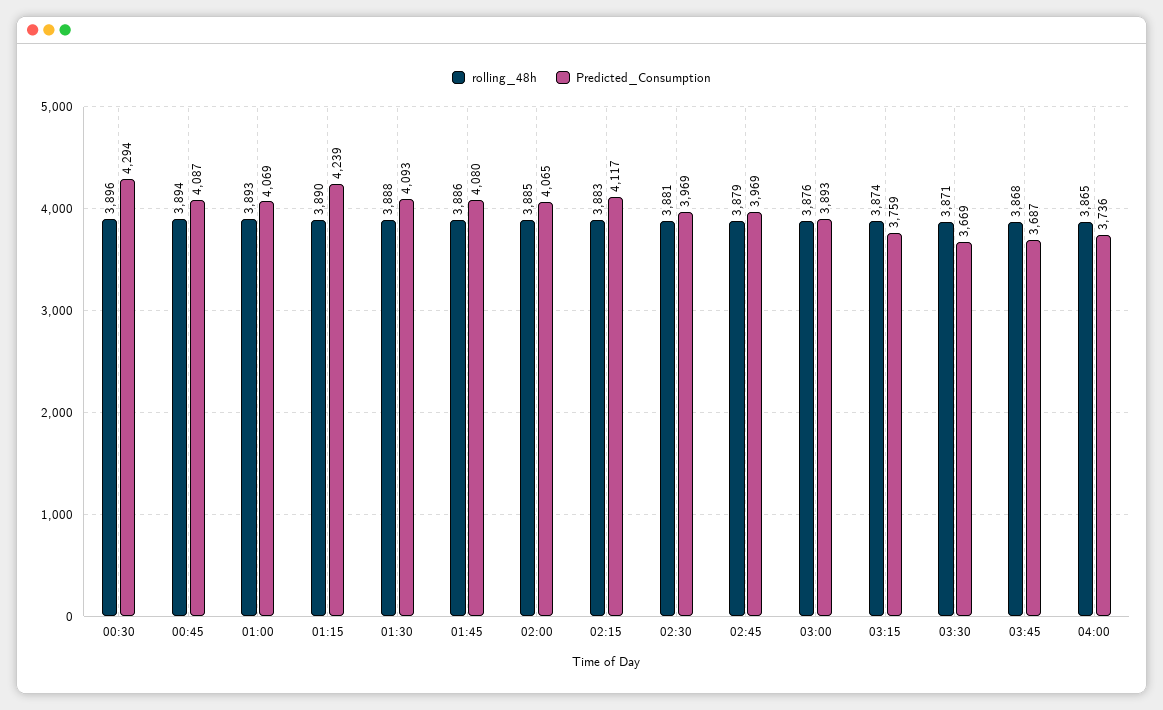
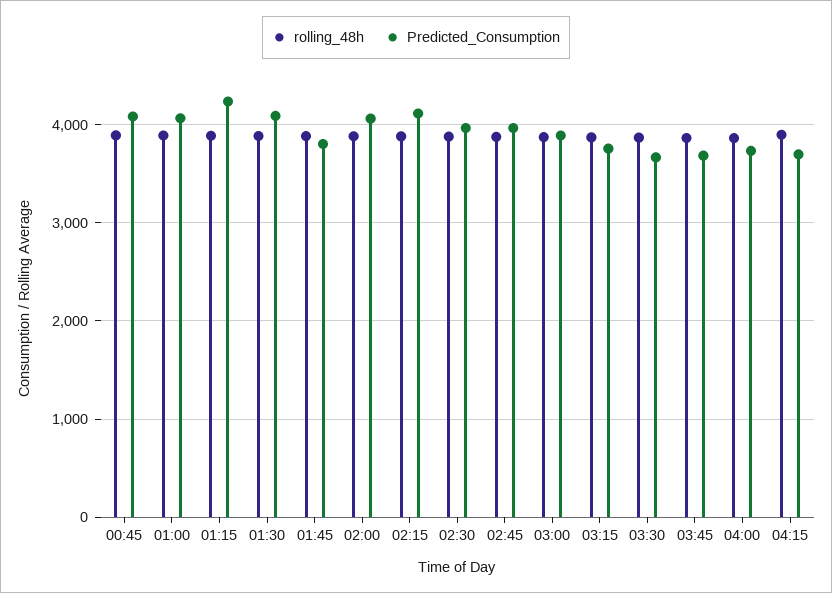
rolling_48h, 00:30: 3896 -> none
Predicted_Consumption, 00:30: 4294 -> none
Predicted_Consumption, 01:45: 4080 -> 3800
rolling_48h, 04:15: none -> 3900
Predicted_Consumption, 04:15: none -> 3700

